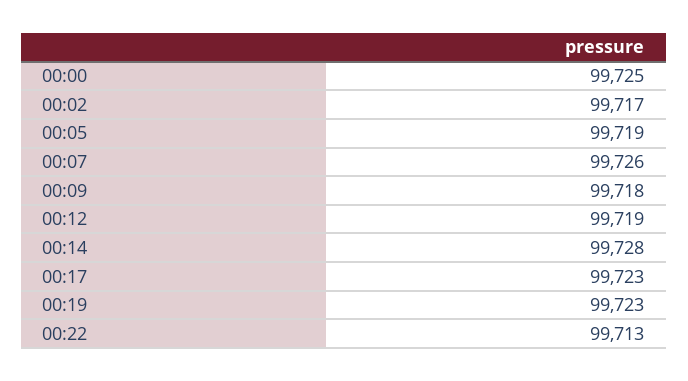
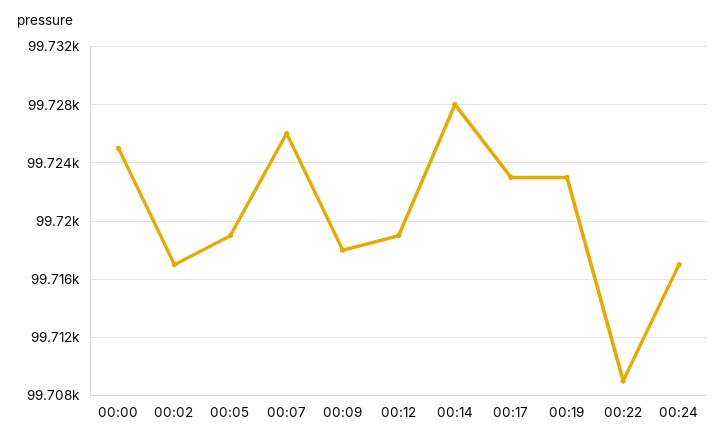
00:22: 99713 -> 99709
00:24: none -> 99717

